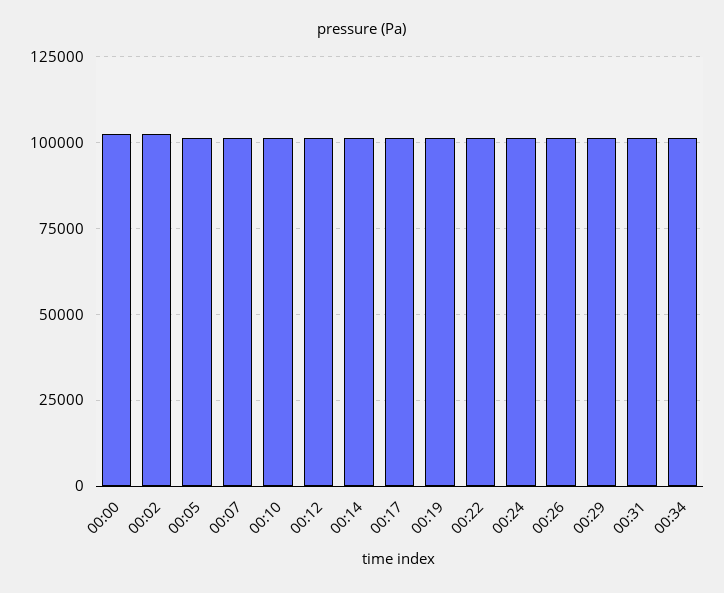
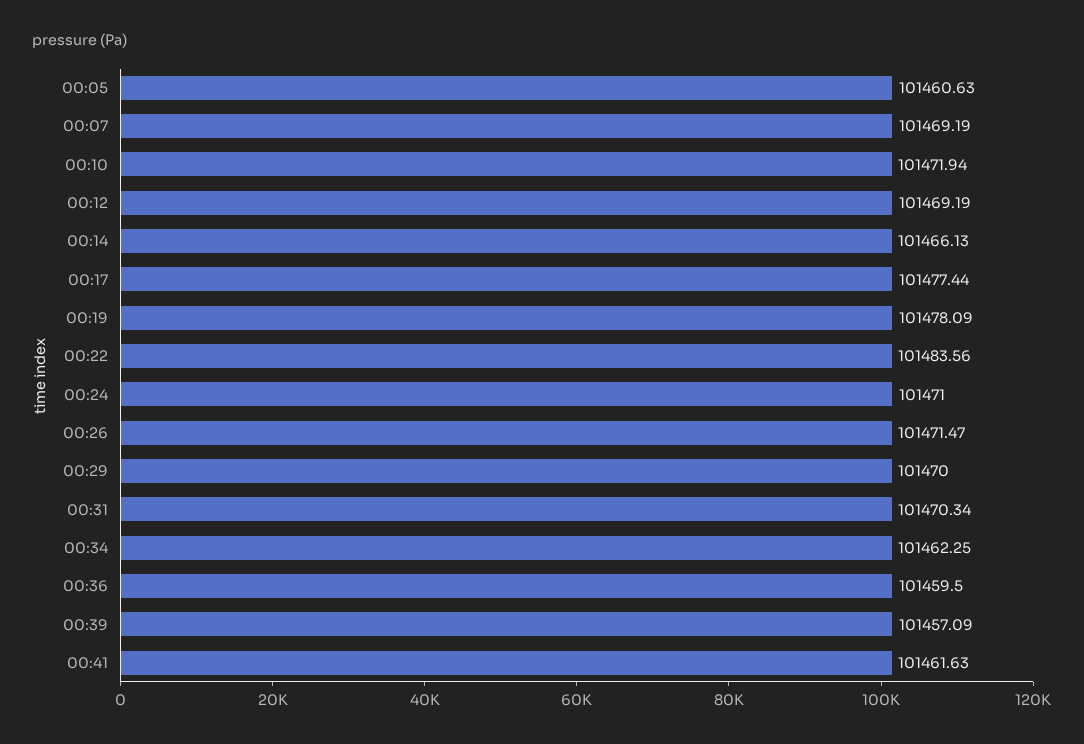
00:00: 102500 -> none
00:02: 102500 -> none
00:36: none -> 101459.5
00:39: none -> 101457.09
00:41: none -> 101461.63

